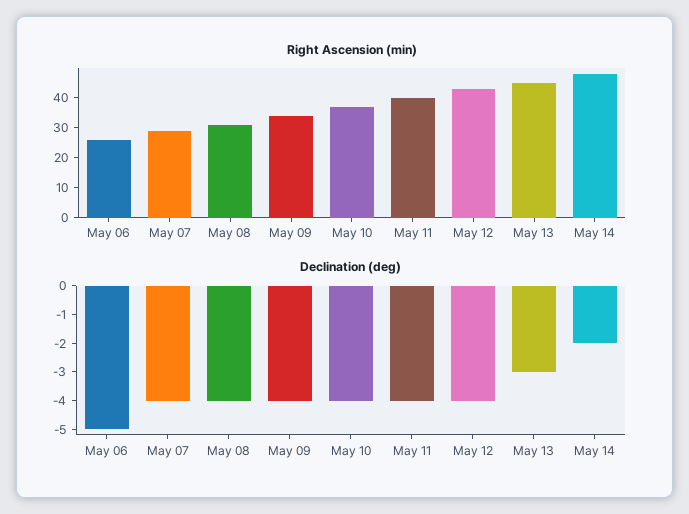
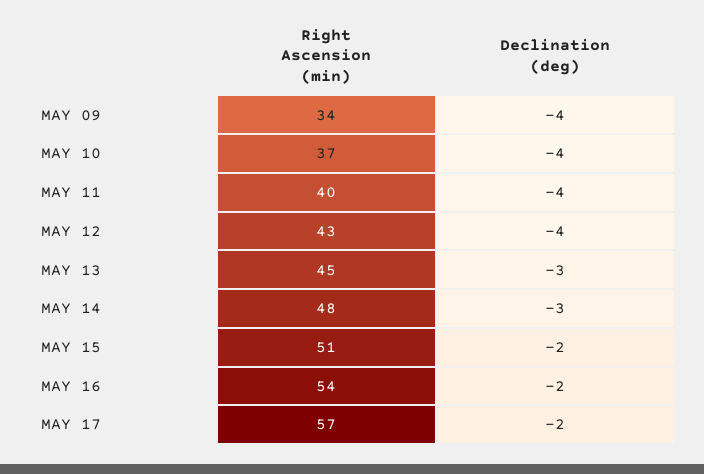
Right Ascension (min), May 06: 25 -> none
Right Ascension (min), May 07: 30 -> none
Right Ascension (min), May 08: 30 -> none
Declination (deg), May 06: -5 -> none
Declination (deg), May 07: -4 -> none
Declination (deg), May 08: -4 -> none
Declination (deg), May 14: -2 -> -3
Right Ascension (min), MAY 15: none -> 51
Declination (deg), MAY 15: none -> -2
Right Ascension (min), MAY 16: none -> 54
Declination (deg), MAY 16: none -> -2
Right Ascension (min), MAY 17: none -> 57
Declination (deg), MAY 17: none -> -2

